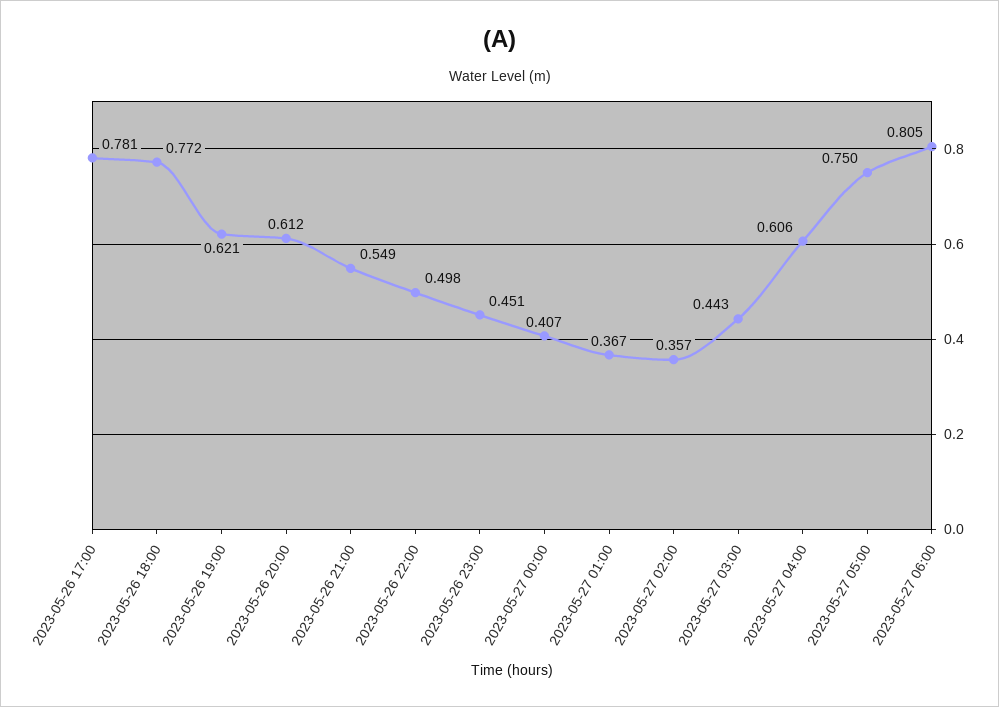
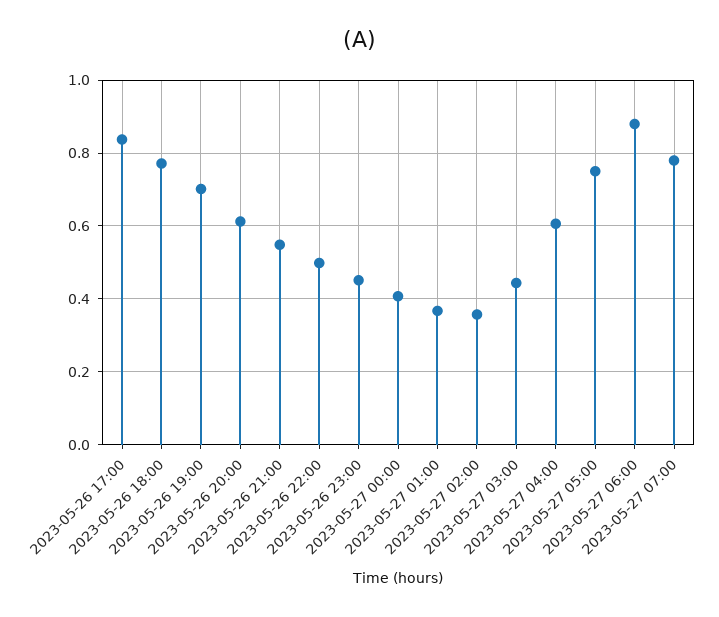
2023-05-26 17:00: 0.781 -> 0.84
2023-05-26 19:00: 0.621 -> 0.7
2023-05-27 06:00: 0.805 -> 0.88
2023-05-27 07:00: none -> 0.78

